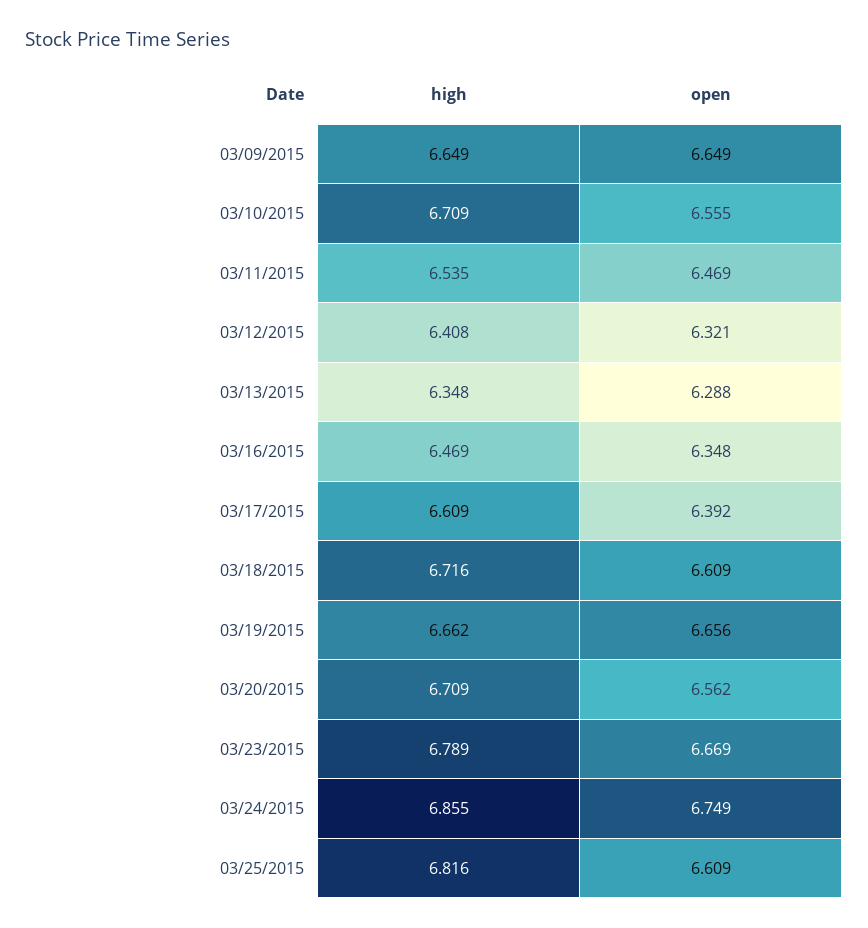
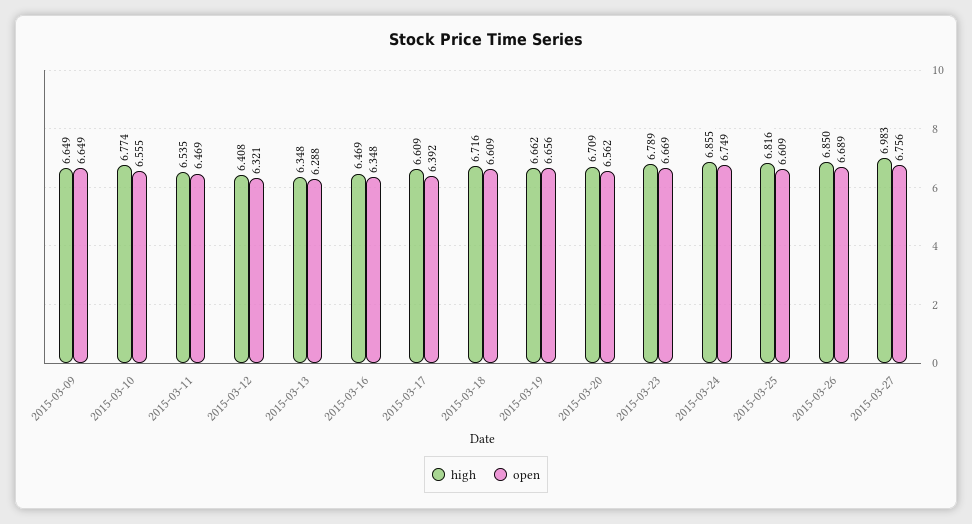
high, 03/10/2015: 6.709 -> 6.774
high, 2015-03-26: none -> 6.85
open, 2015-03-26: none -> 6.689
high, 2015-03-27: none -> 6.983
open, 2015-03-27: none -> 6.756

